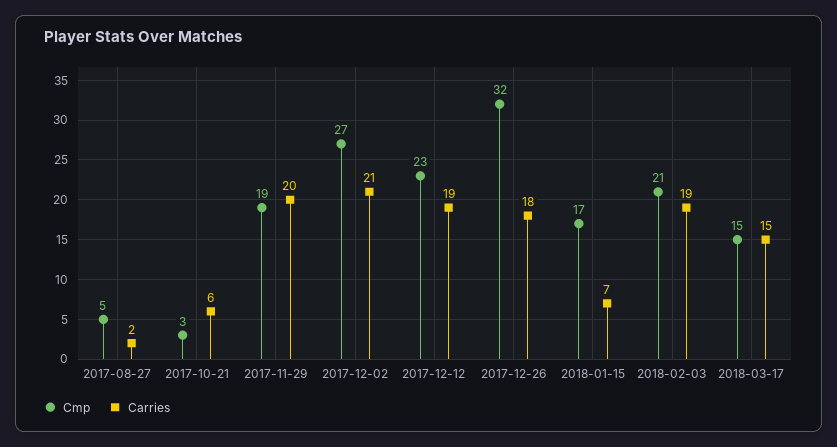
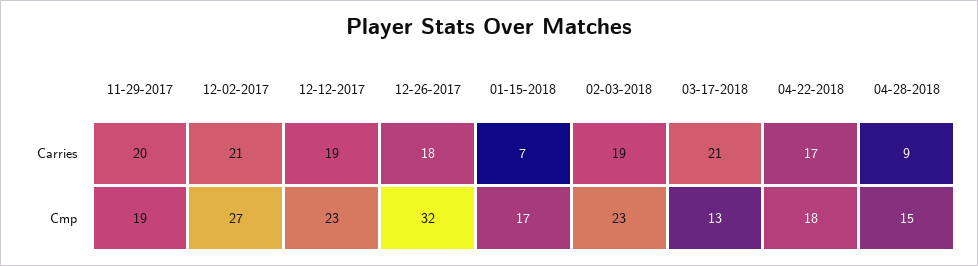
Cmp, 2017-08-27: 5 -> none
Carries, 2017-08-27: 2 -> none
Cmp, 2017-10-21: 3 -> none
Carries, 2017-10-21: 6 -> none
Cmp, 2018-02-03: 21 -> 23
Cmp, 2018-03-17: 15 -> 13
Carries, 2018-03-17: 15 -> 21
Carries, 04-22-2018: none -> 17
Carries, 04-28-2018: none -> 9
Cmp, 04-22-2018: none -> 18
Cmp, 04-28-2018: none -> 15

